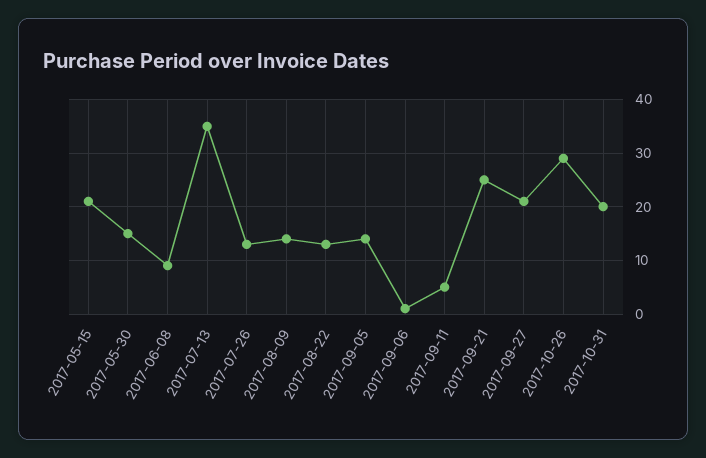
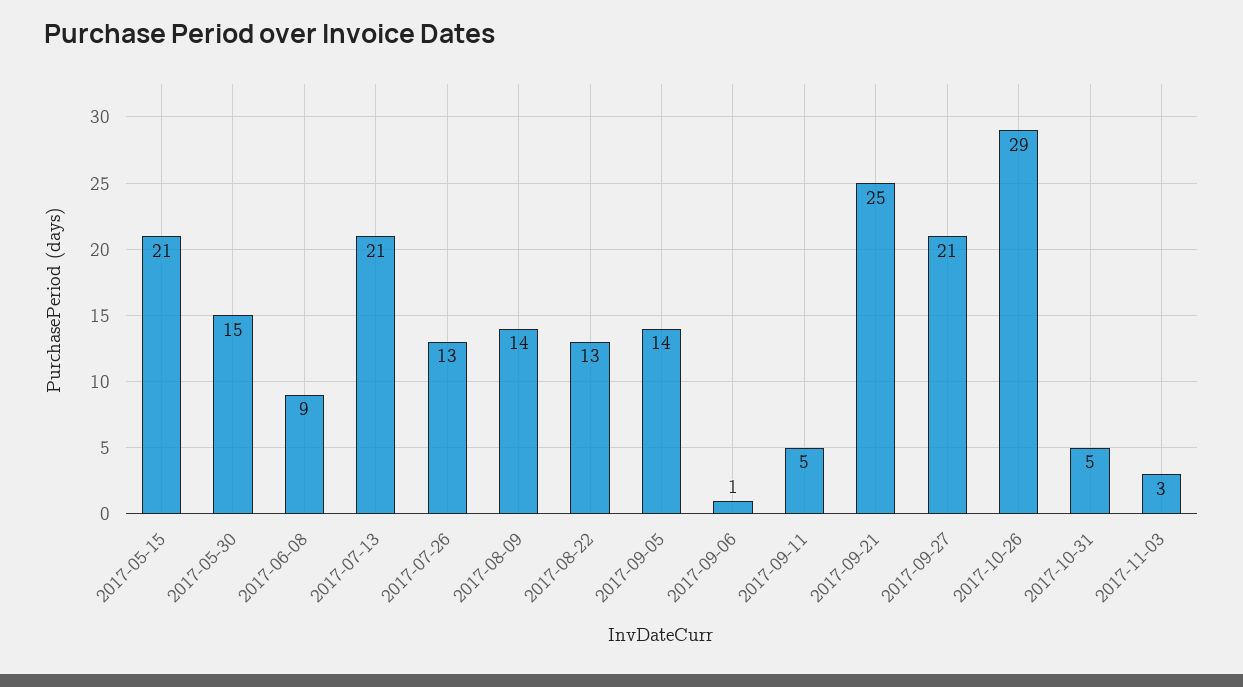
2017-07-13: 35 -> 21
2017-10-31: 20 -> 5
2017-11-03: none -> 3

